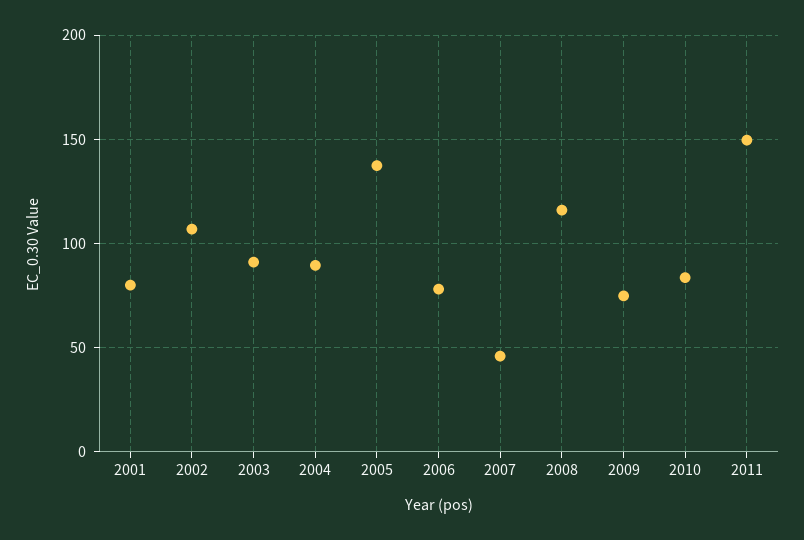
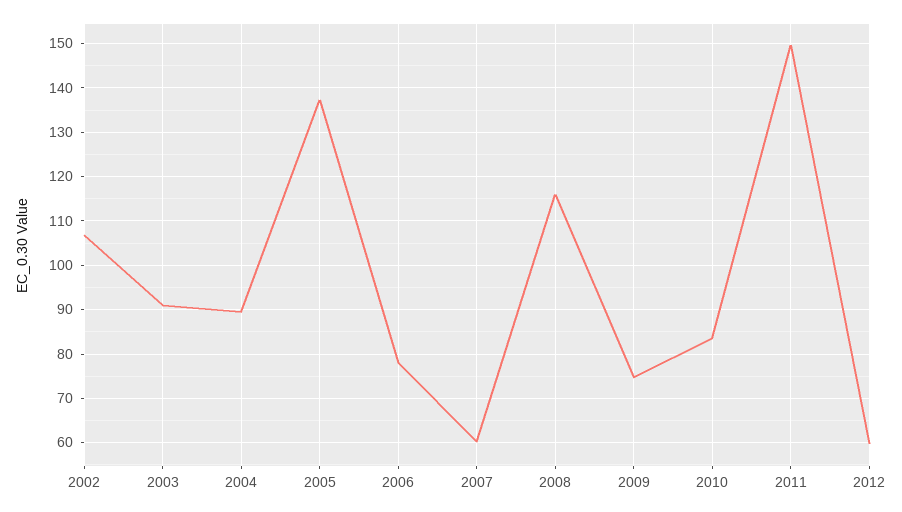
2001: 80 -> none
2007: 45 -> 60
2012: none -> 60

